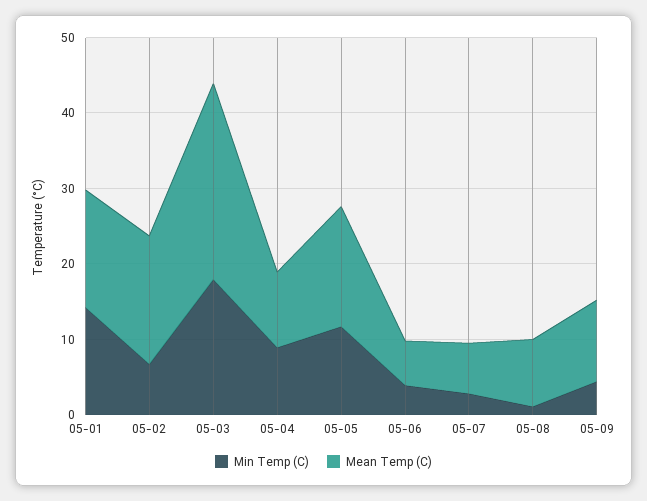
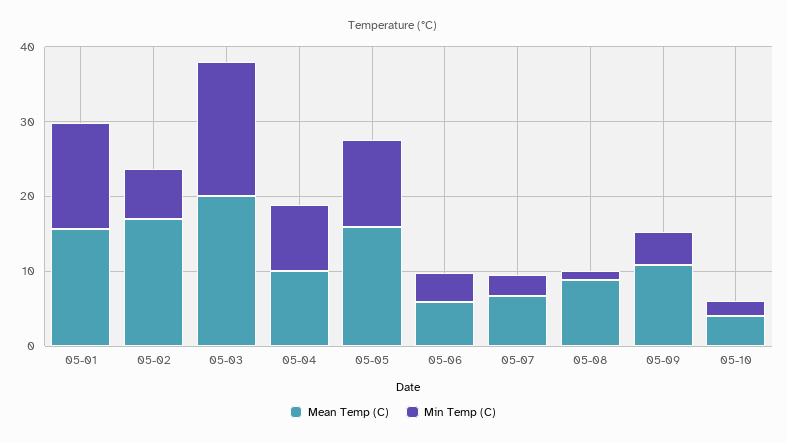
Mean Temp (C), 05-03: 26 -> 20
Mean Temp (C), 05-10: none -> 4
Min Temp (C), 05-10: none -> 2

